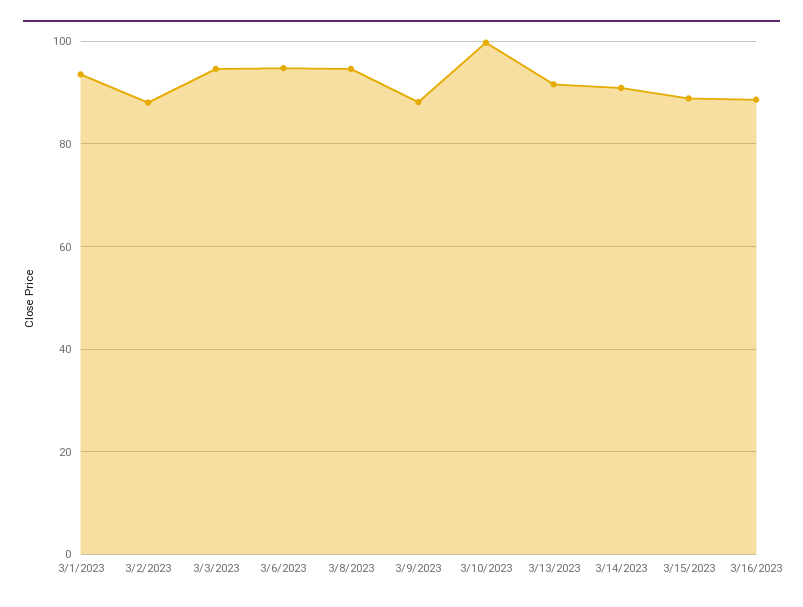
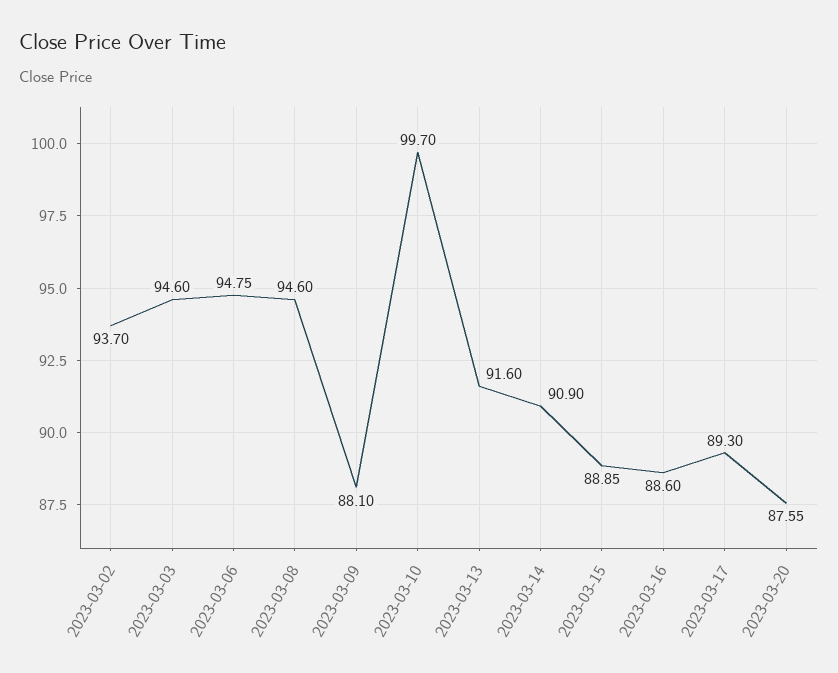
3/1/2023: 94 -> none
3/2/2023: 88 -> 93.7
2023-03-17: none -> 89.3
2023-03-20: none -> 87.55

